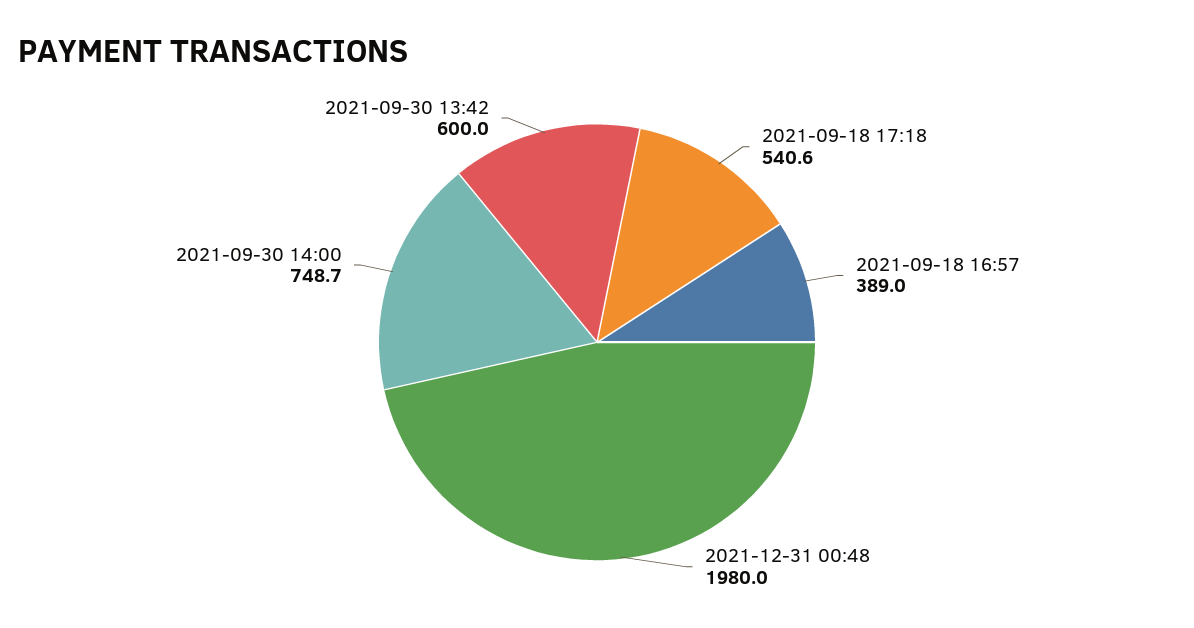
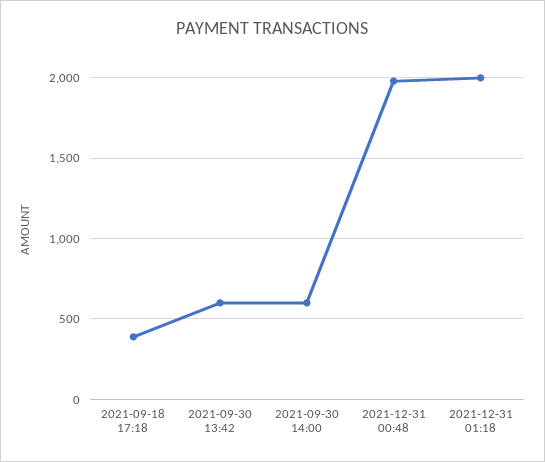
2021-09-18 17:18: 540.6 -> 400
2021-09-18 16:57: 389 -> none
2021-09-30 14:00: 748.7 -> 600
2021-12-31 01:18: none -> 2000

